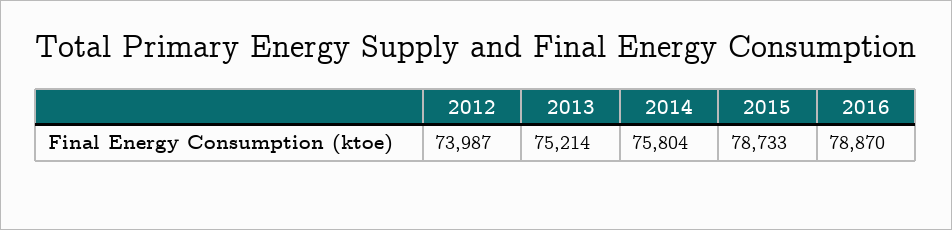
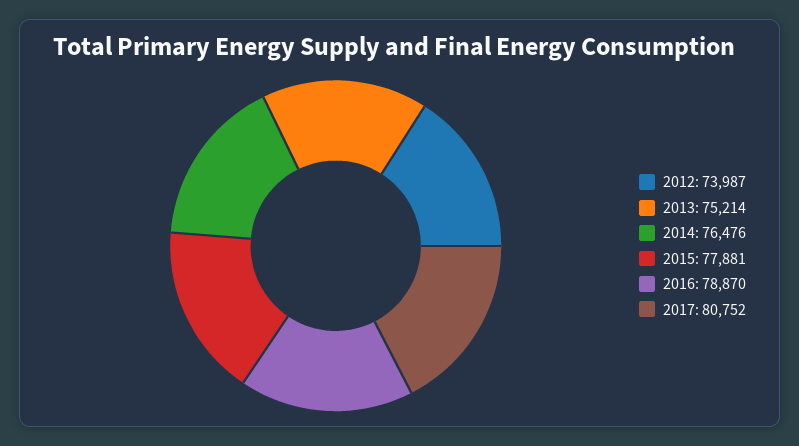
2014: 75804 -> 76476
2015: 78733 -> 77881
2017: none -> 80752

